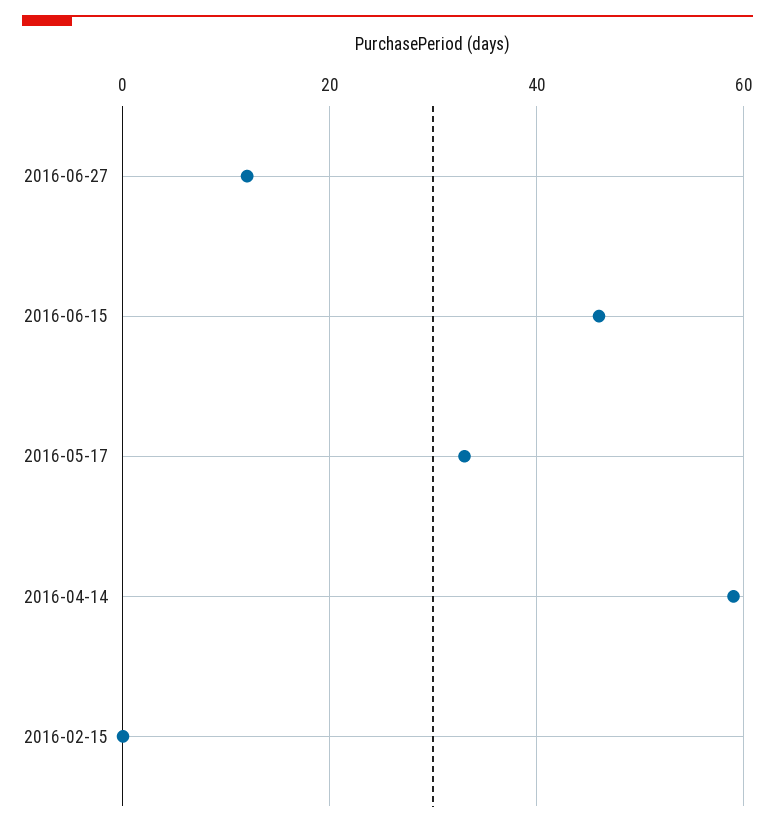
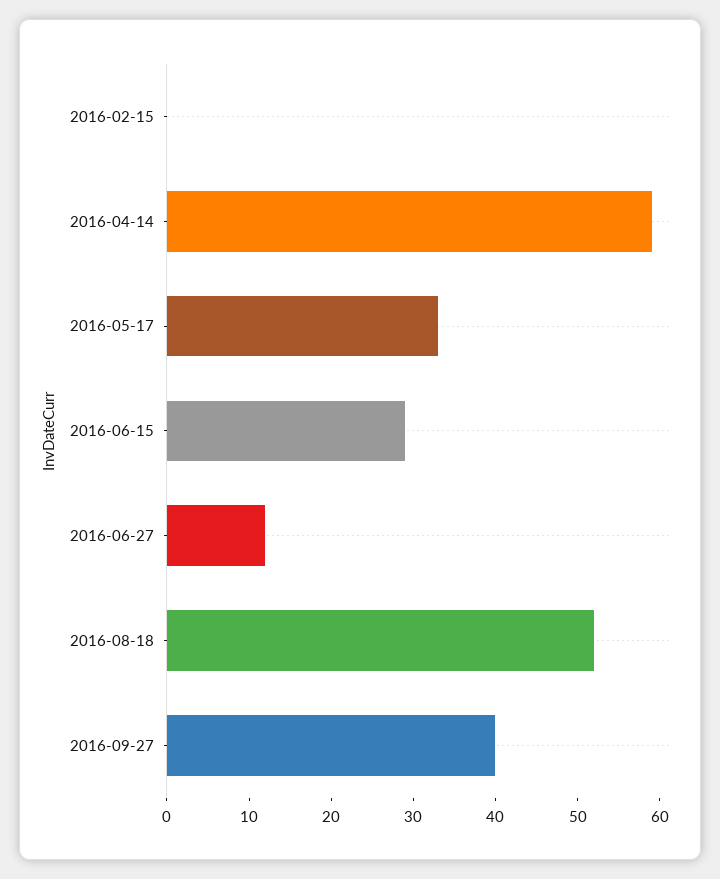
2016-06-15: 45 -> 29
2016-08-18: none -> 52
2016-09-27: none -> 40

